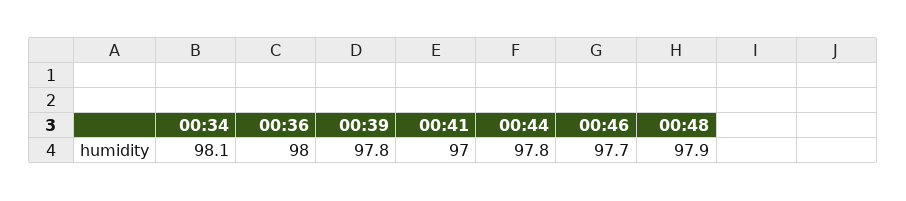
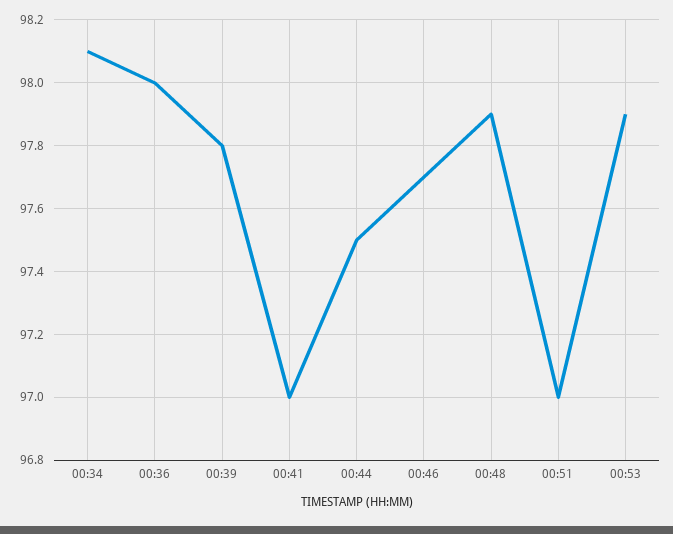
00:44: 97.8 -> 97.5
00:51: none -> 97
00:53: none -> 97.9

